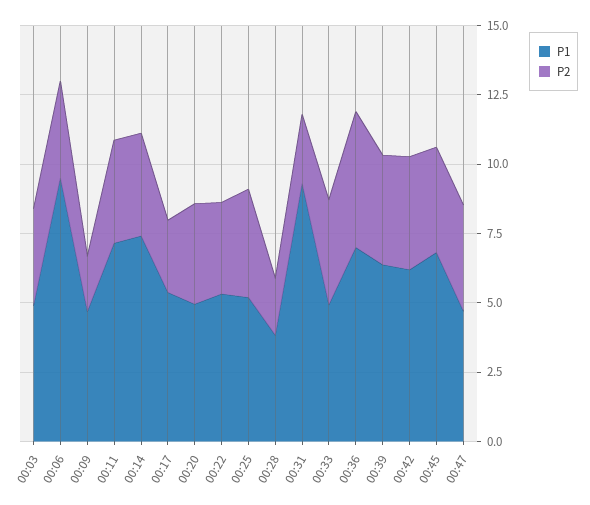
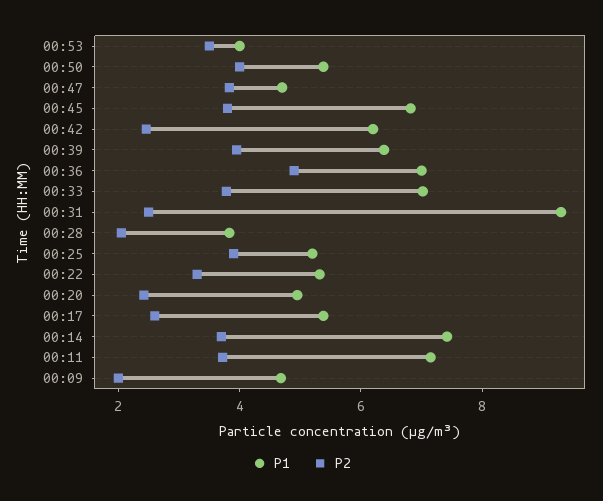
P1, 00:03: 5 -> none
P2, 00:03: 3.5 -> none
P1, 00:06: 9.5 -> none
P2, 00:06: 3.5 -> none
P2, 00:20: 3.5 -> 2.5
P1, 00:33: 5 -> 7
P2, 00:42: 4 -> 2.5
P1, 00:53: none -> 4
P2, 00:53: none -> 3.5
P1, 00:50: none -> 5.5
P2, 00:50: none -> 4

